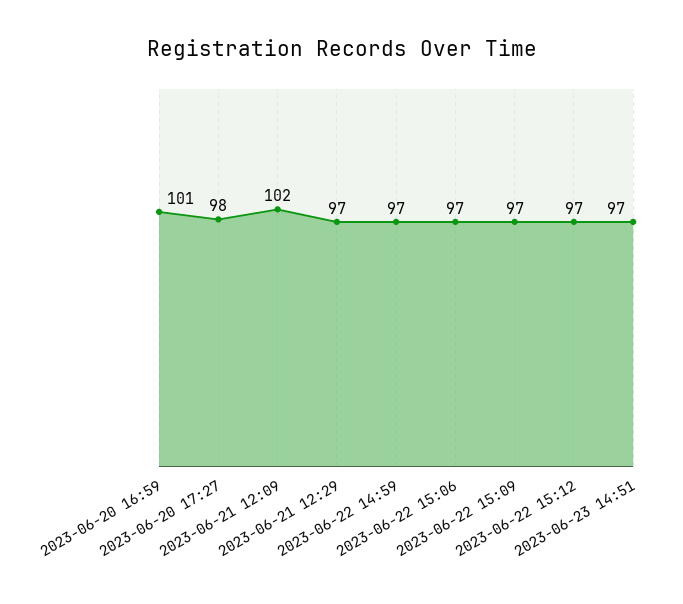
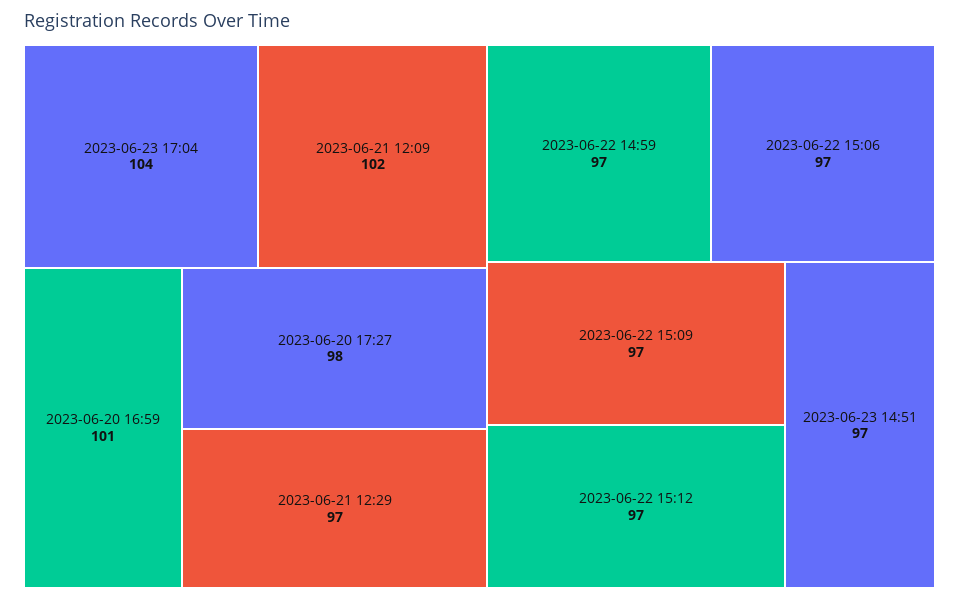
2023-06-23 17:04: none -> 104

